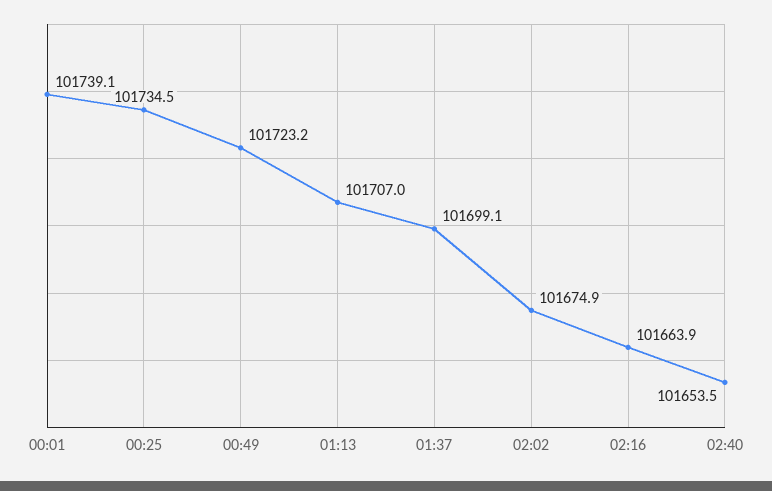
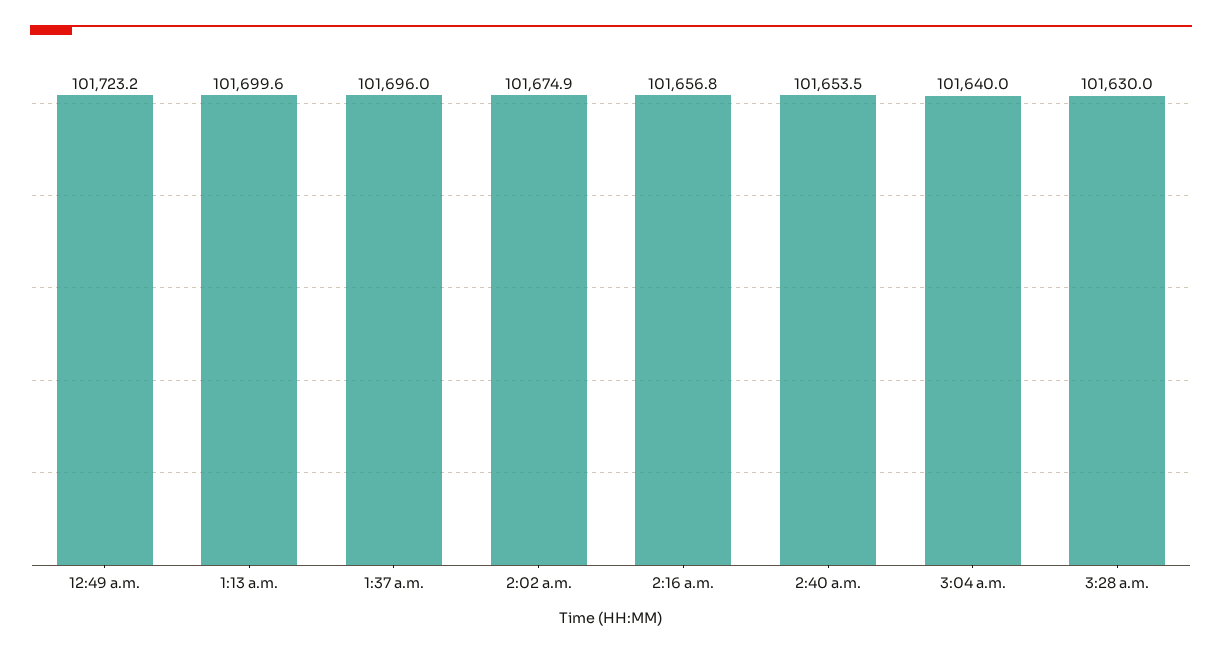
00:01: 101739.1 -> none
00:25: 101734.5 -> none
01:13: 101707 -> 101699.6
01:37: 101699.1 -> 101696
02:16: 101663.9 -> 101656.8
3:04 a.m.: none -> 101640
3:28 a.m.: none -> 101630

